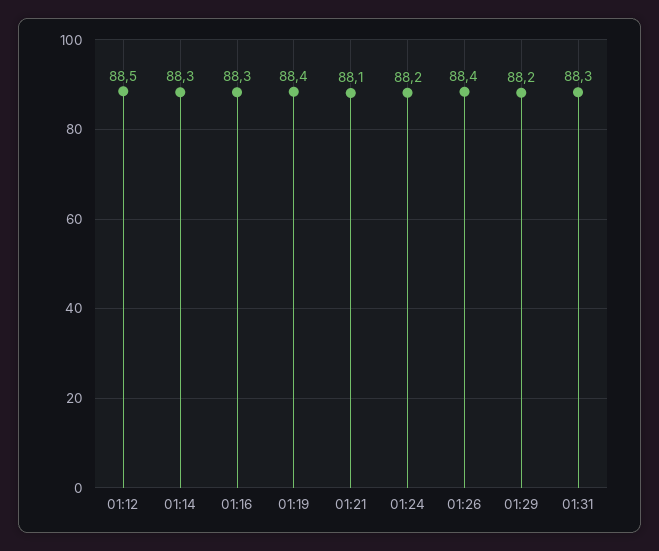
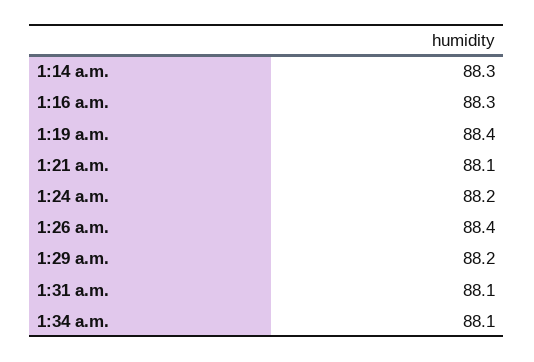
01:12: 88.5 -> none
01:31: 88.3 -> 88.1
1:34 a.m.: none -> 88.1

